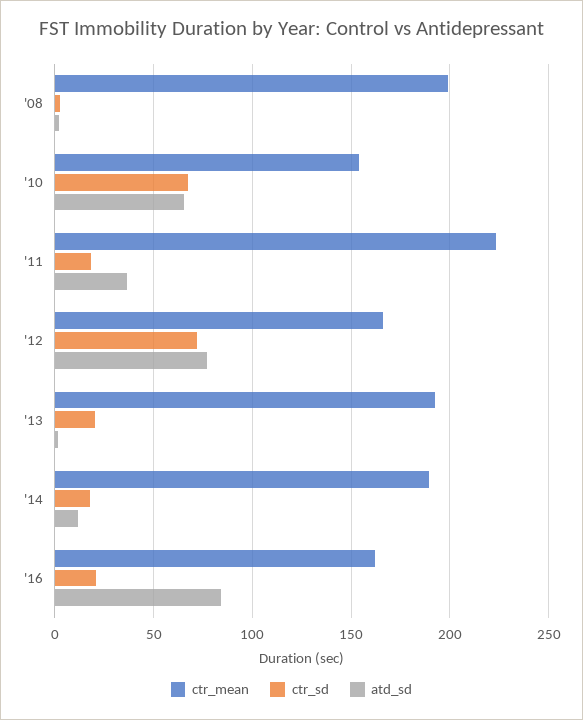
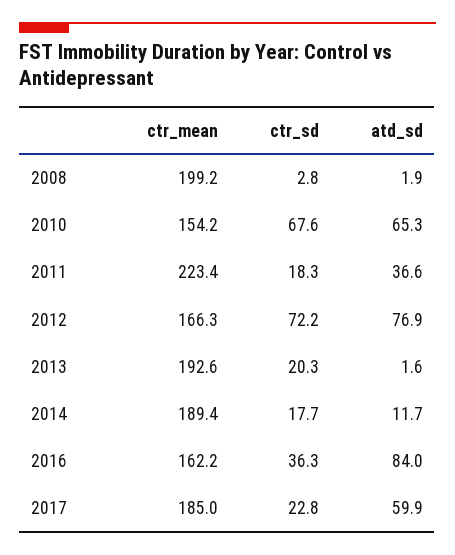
ctr_sd, '16: 20 -> 36.3
ctr_mean, 2017: none -> 185
ctr_sd, 2017: none -> 22.8
atd_sd, 2017: none -> 59.9

